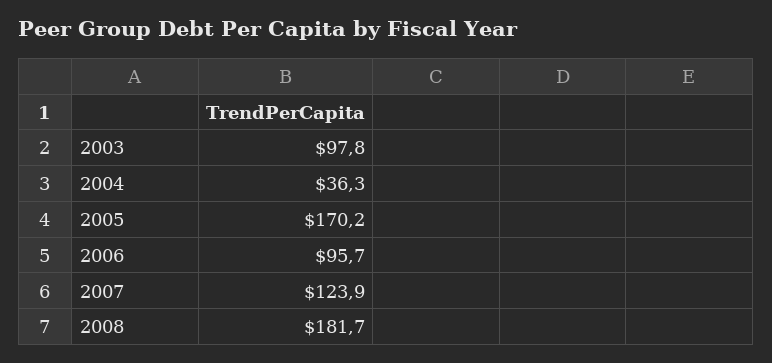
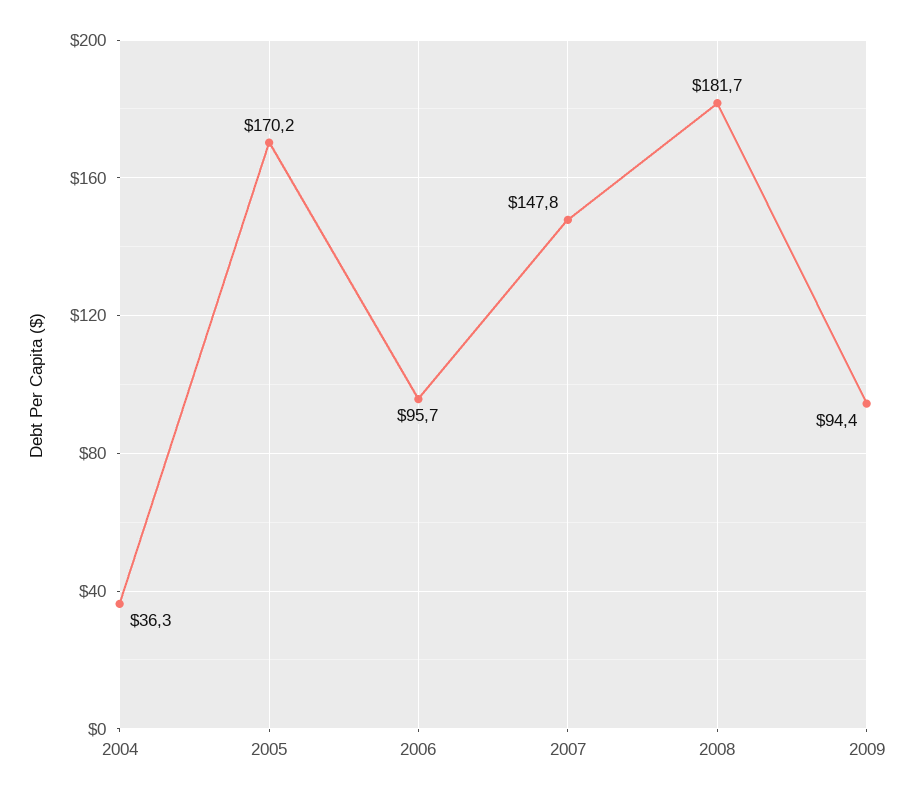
2003: 97.8 -> none
2007: 123.9 -> 147.8
2009: none -> 94.4

